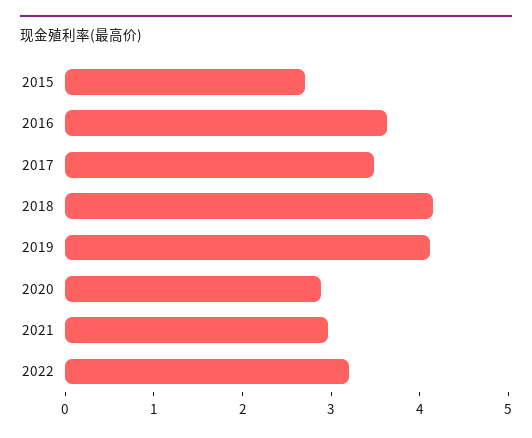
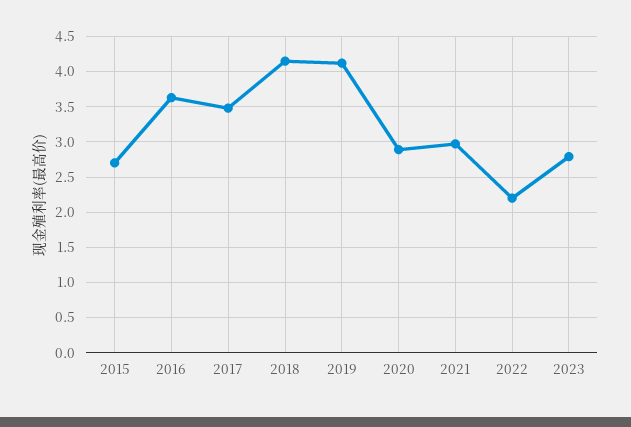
2022: 3.2 -> 2.2
2023: none -> 2.8

